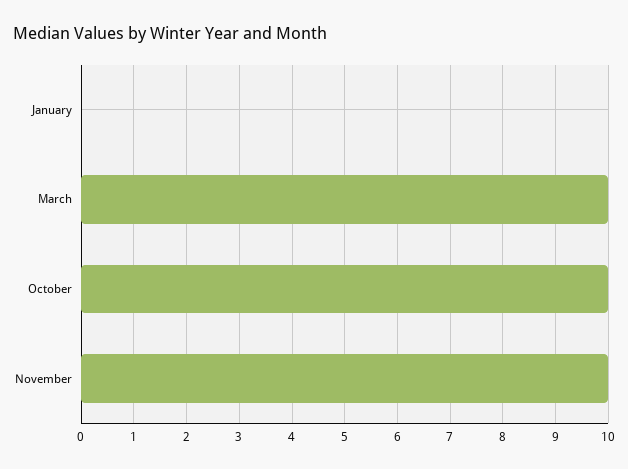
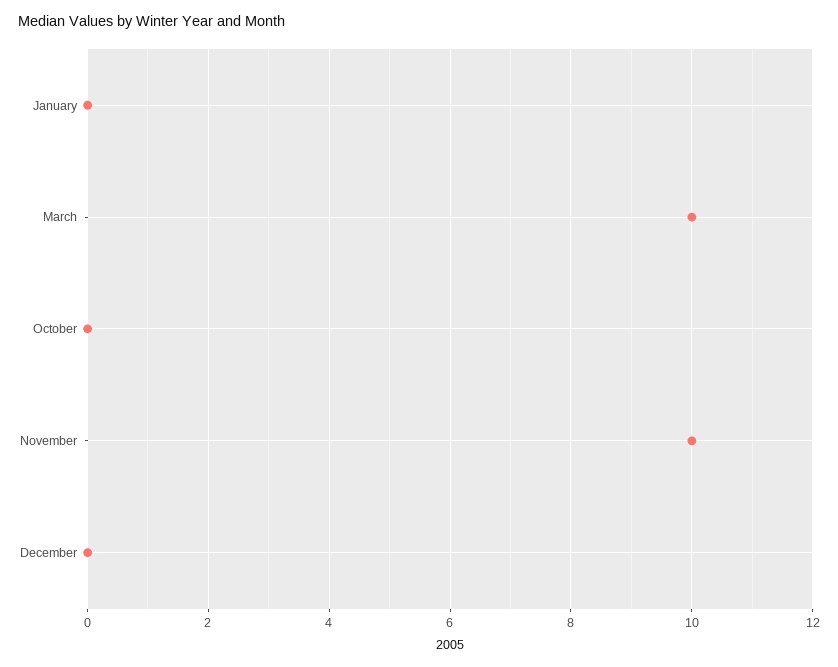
October: 10 -> 0
December: none -> 0

